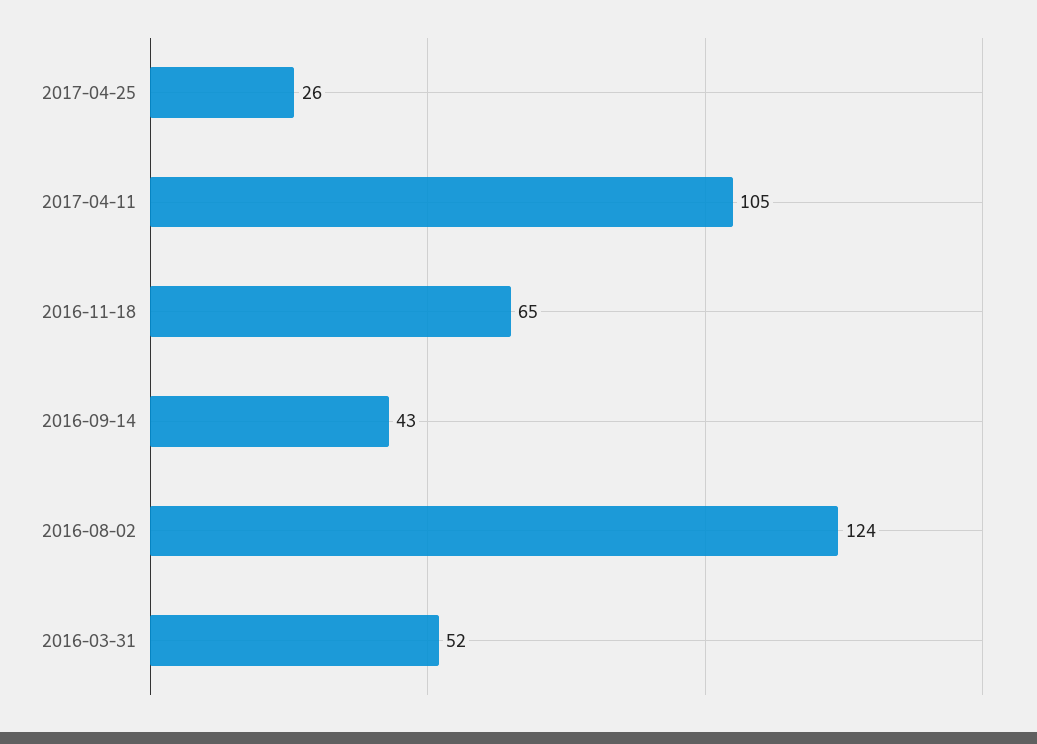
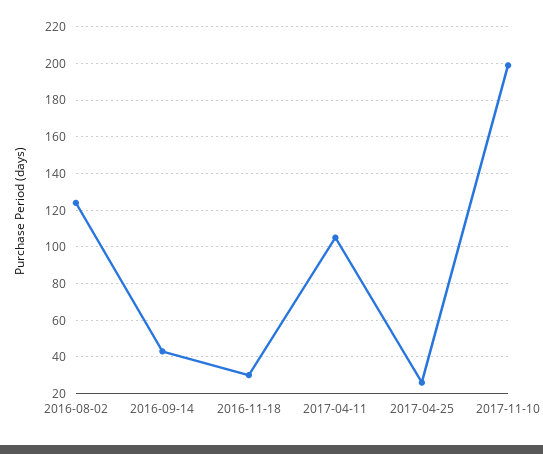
2016-11-18: 65 -> 30
2016-03-31: 52 -> none
2017-11-10: none -> 200

